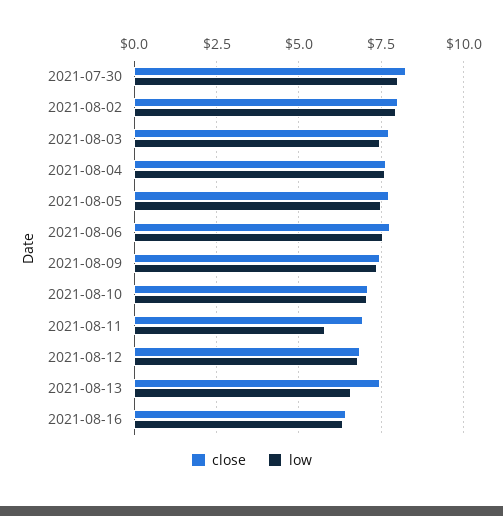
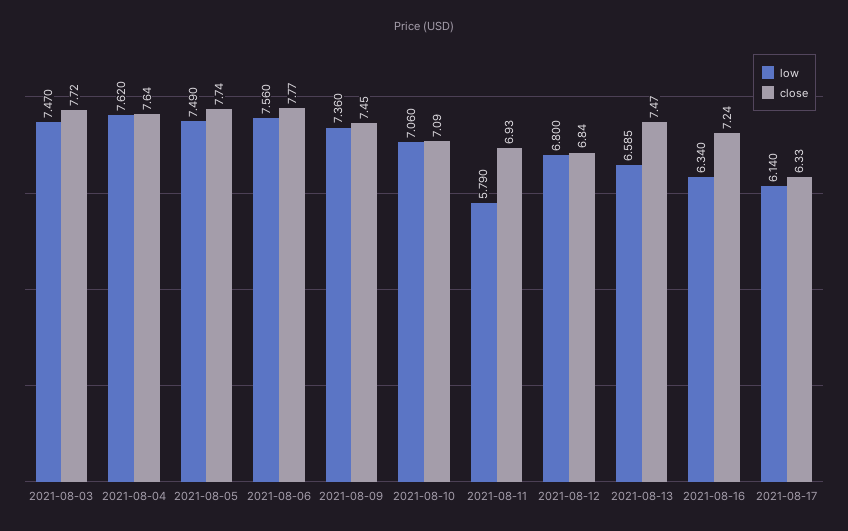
close, 2021-07-30: 8.25 -> none
low, 2021-07-30: 8 -> none
close, 2021-08-02: 8 -> none
low, 2021-08-02: 8 -> none
close, 2021-08-16: 6.5 -> 7.24
low, 2021-08-17: none -> 6.14
close, 2021-08-17: none -> 6.33

